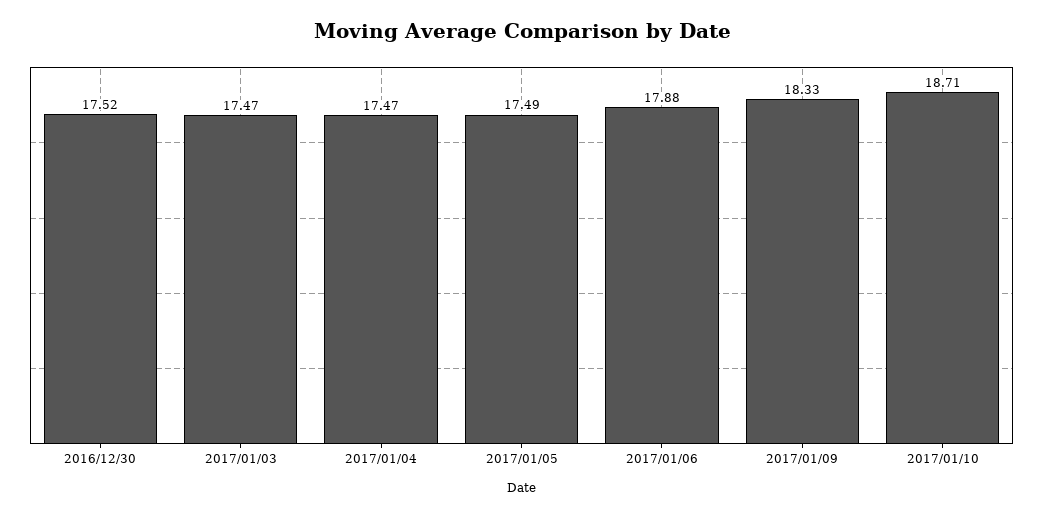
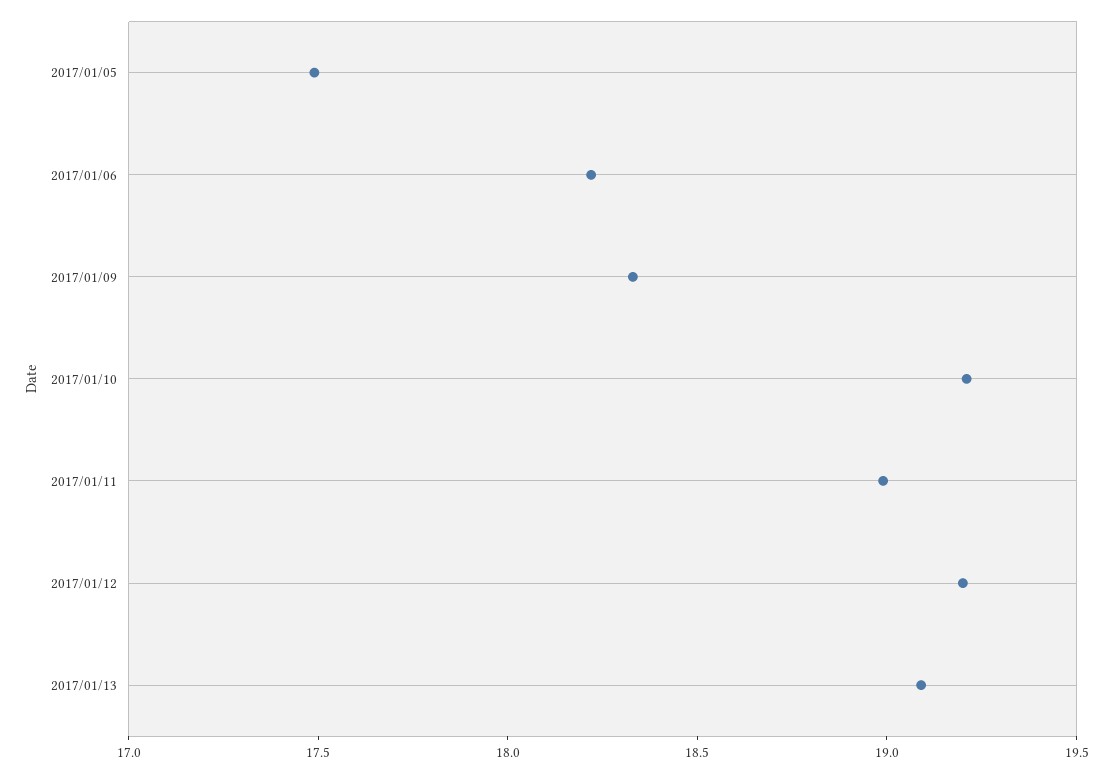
2016/12/30: 17.52 -> none
2017/01/03: 17.47 -> none
2017/01/04: 17.47 -> none
2017/01/06: 17.88 -> 18.2
2017/01/10: 18.71 -> 19.2
2017/01/11: none -> 19
2017/01/12: none -> 19.2
2017/01/13: none -> 19.1

